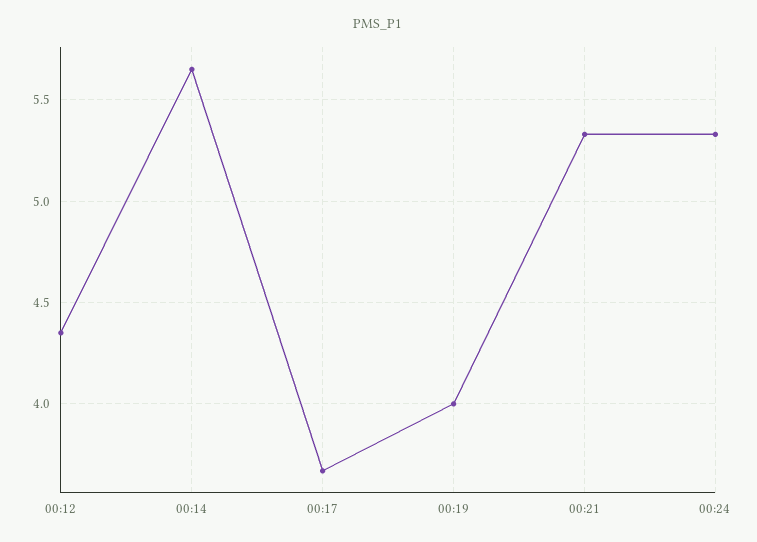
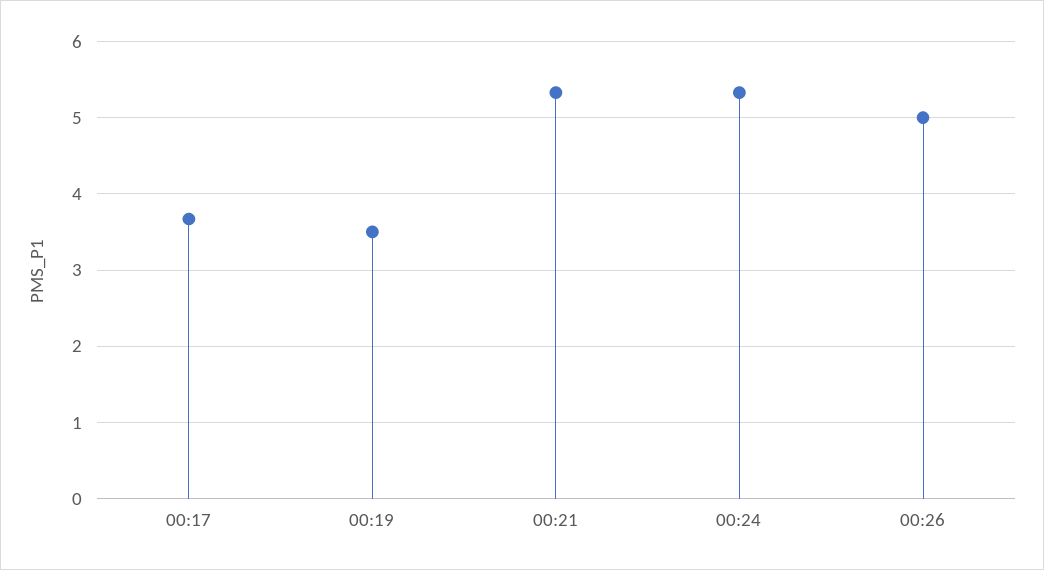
00:12: 4.35 -> none
00:14: 5.65 -> none
00:19: 4 -> 3.5
00:26: none -> 5

